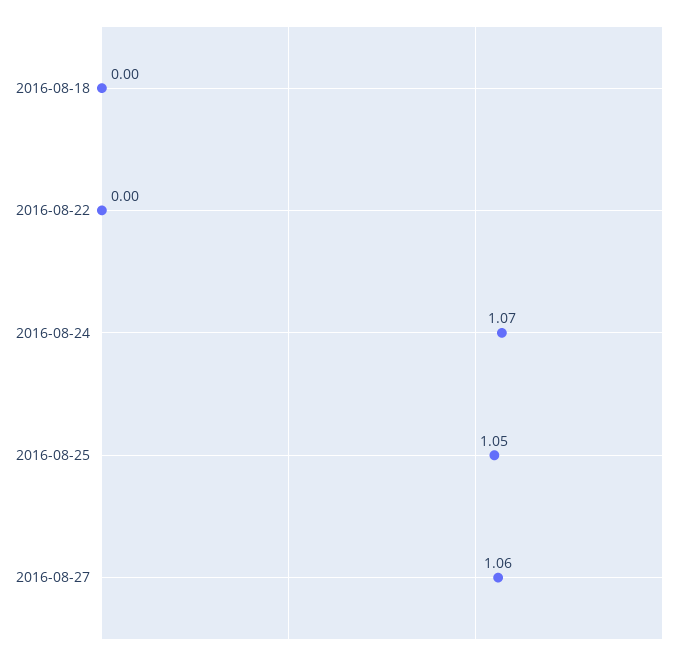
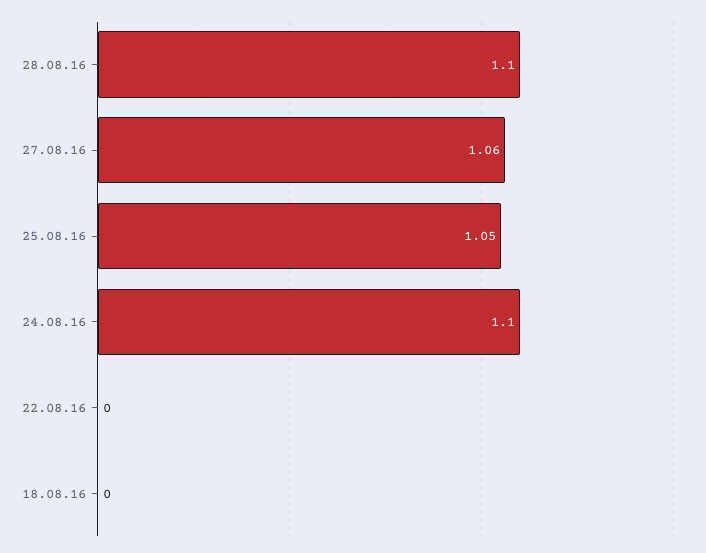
2016-08-24: 1.07 -> 1.1
28.08.16: none -> 1.1

